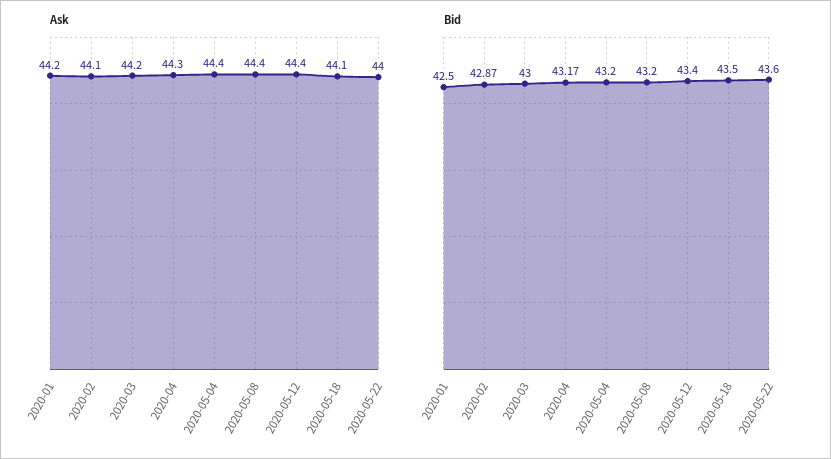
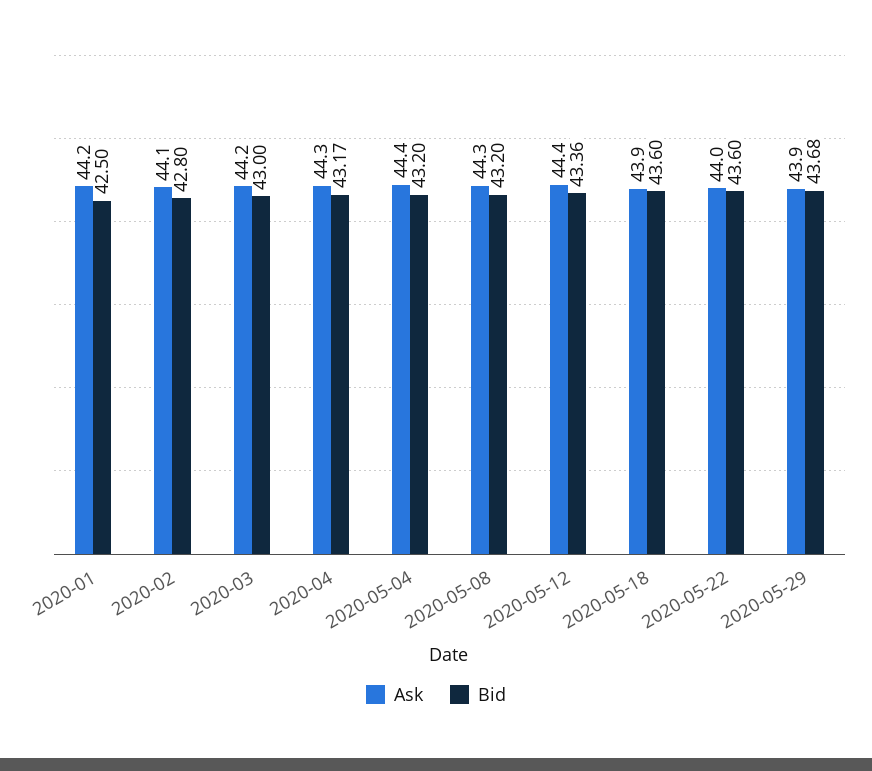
Ask, 2020-05-08: 44.4 -> 44.3
Ask, 2020-05-18: 44.1 -> 43.9
Bid, 2020-02: 42.87 -> 42.8
Bid, 2020-05-12: 43.4 -> 43.36
Bid, 2020-05-18: 43.5 -> 43.6
Ask, 2020-05-29: none -> 43.9
Bid, 2020-05-29: none -> 43.68

